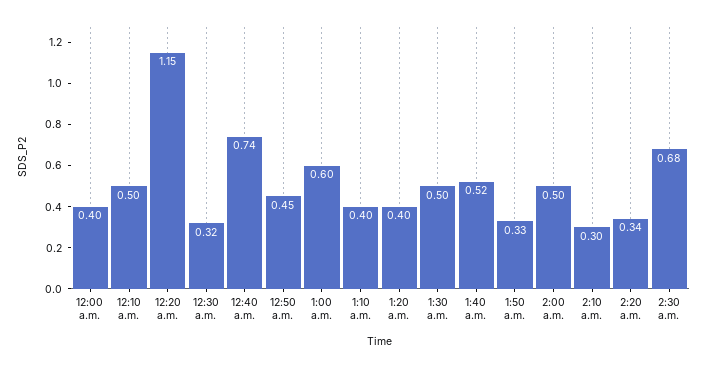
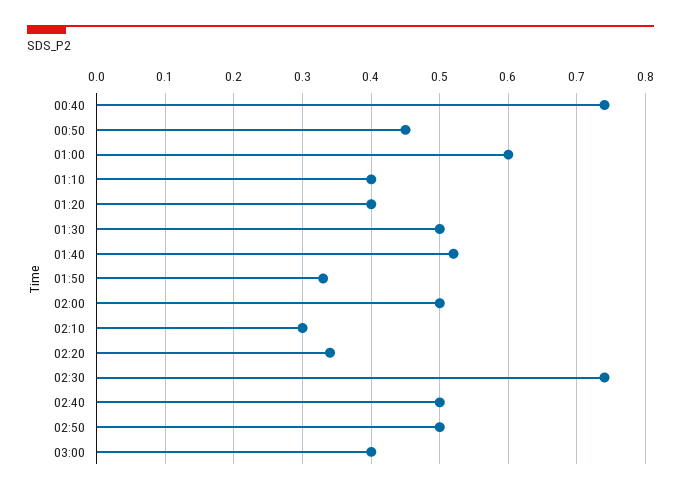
12:00 a.m.: 0.4 -> none
12:10 a.m.: 0.5 -> none
12:20 a.m.: 1.15 -> none
12:30 a.m.: 0.32 -> none
2:30 a.m.: 0.68 -> 0.74
02:40: none -> 0.5
02:50: none -> 0.5
03:00: none -> 0.4

